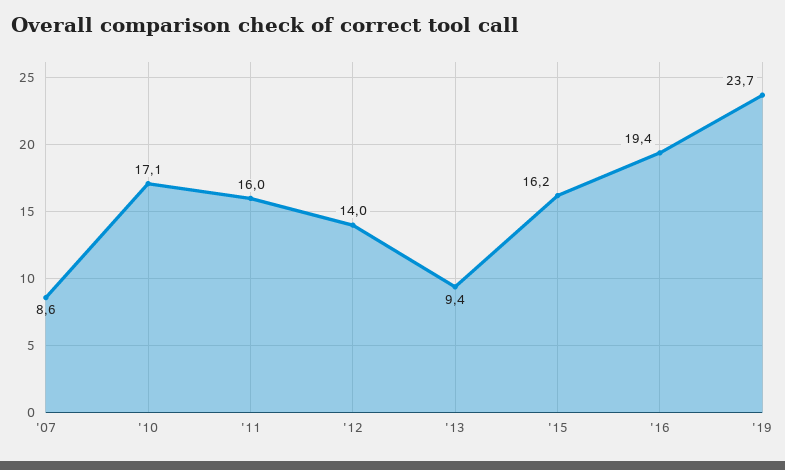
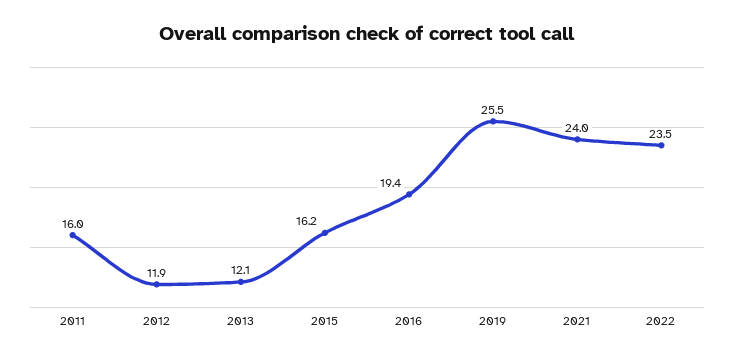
'07: 8.6 -> none
'10: 17.1 -> none
'12: 14 -> 11.9
'13: 9.4 -> 12.1
'19: 23.7 -> 25.5
2021: none -> 24
2022: none -> 23.5

